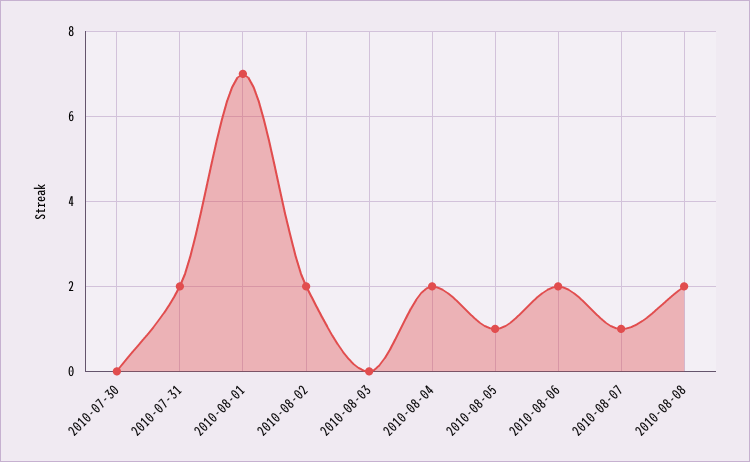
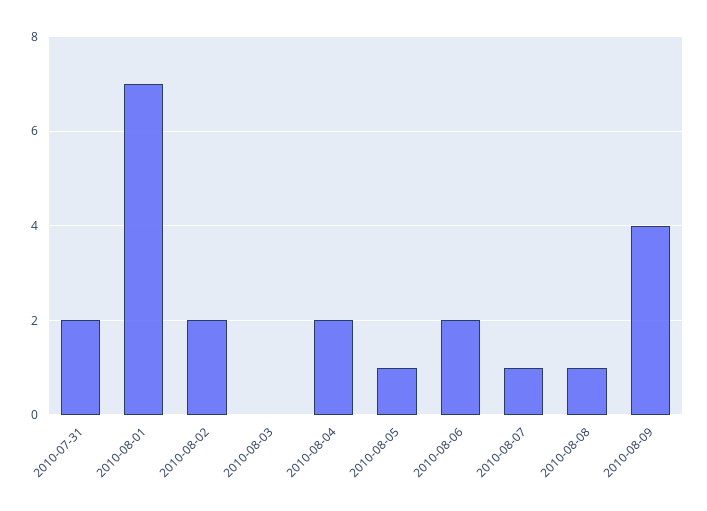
2010-07-30: 0 -> none
2010-08-08: 2 -> 1
2010-08-09: none -> 4

